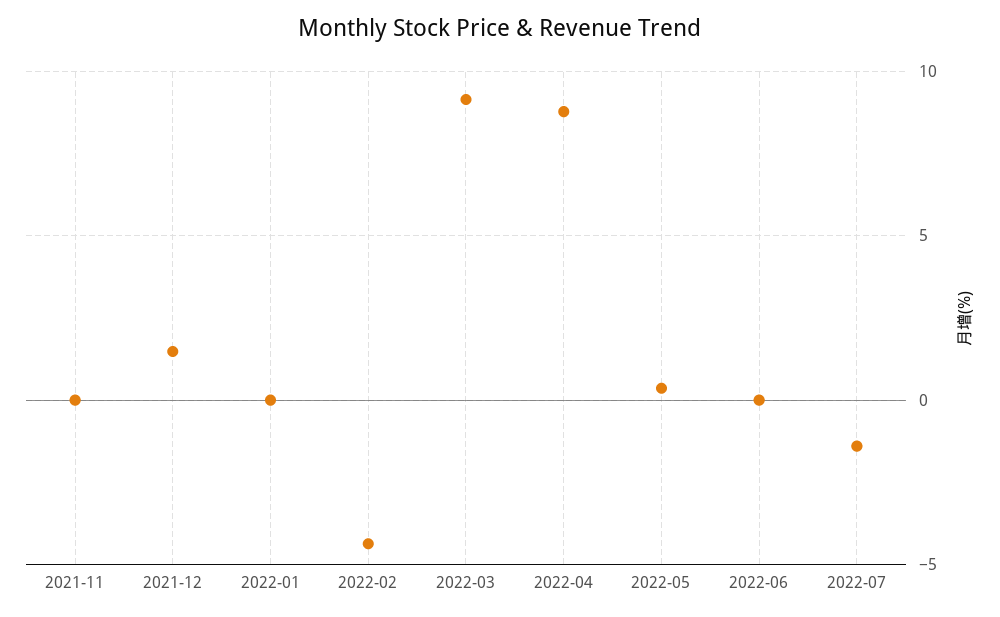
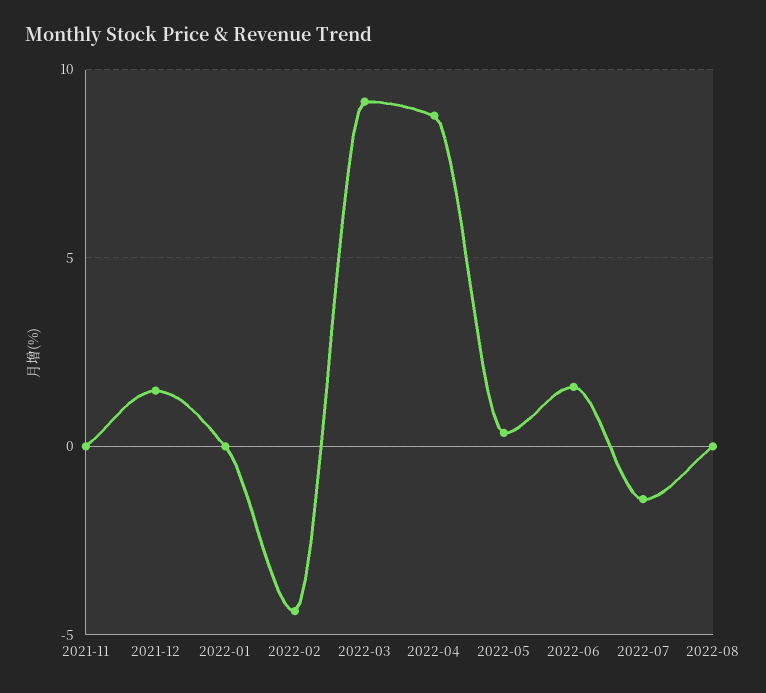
2022-06: 0 -> 1.5
2022-08: none -> 0

